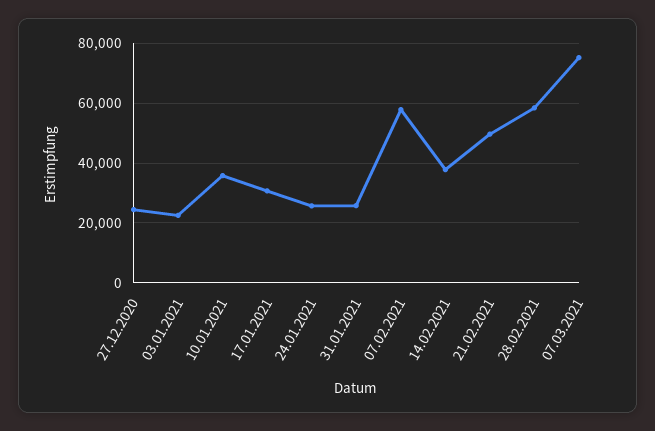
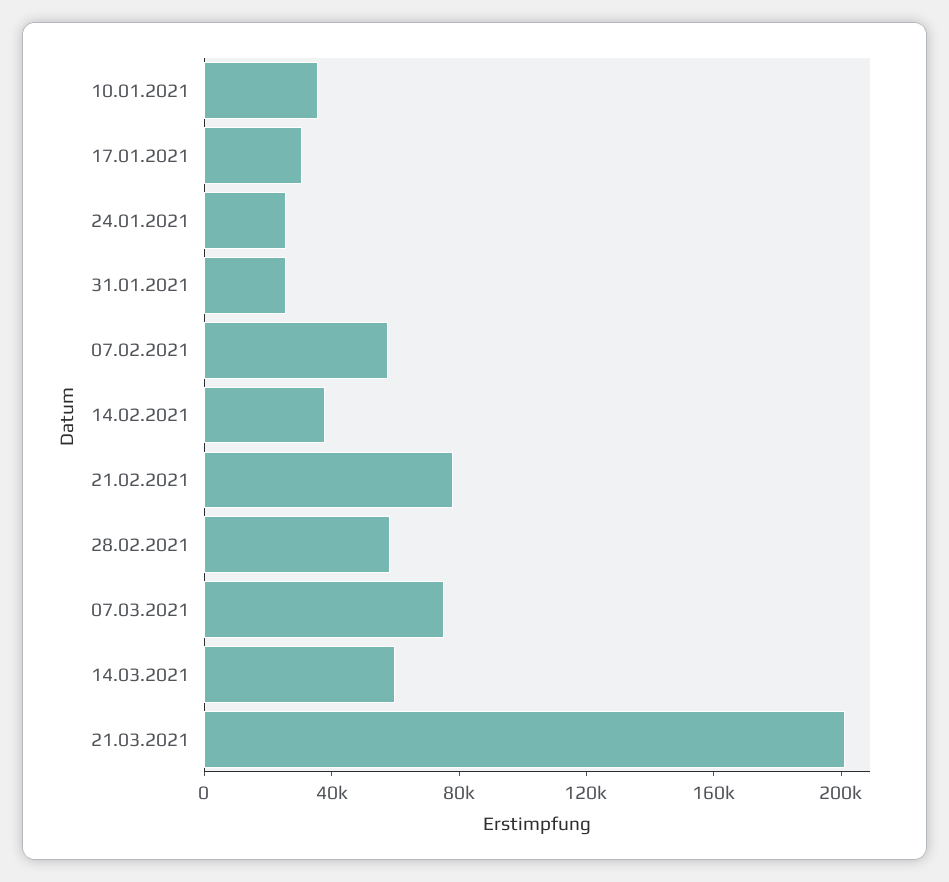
27.12.2020: 25000 -> none
03.01.2021: 22500 -> none
21.02.2021: 50000 -> 80000
14.03.2021: none -> 60000
21.03.2021: none -> 200000

